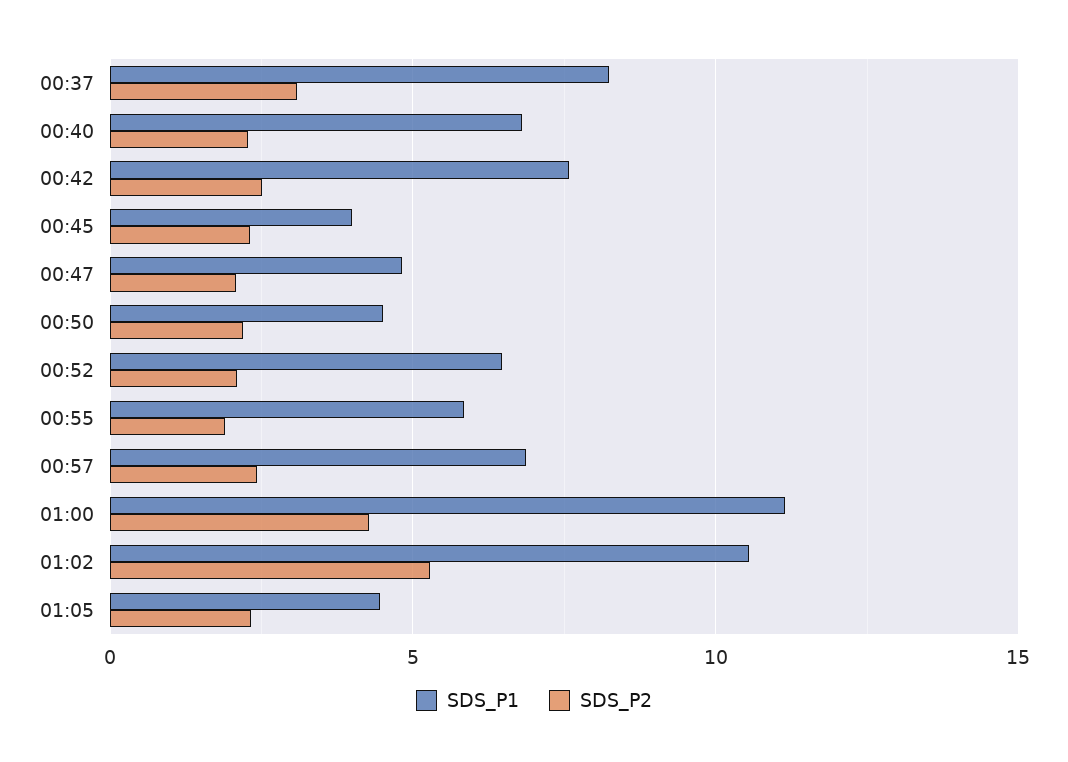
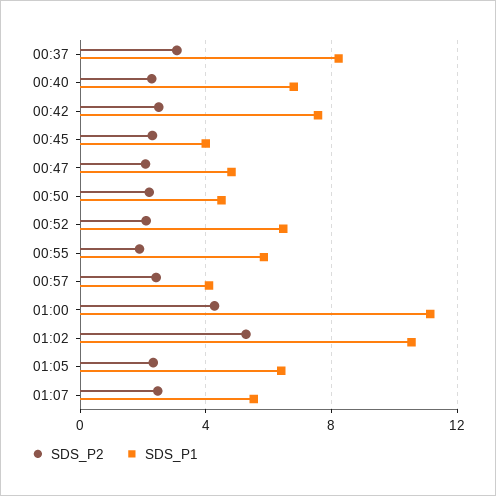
SDS_P1, 00:57: 7 -> 4
SDS_P1, 01:05: 4.5 -> 6.5
SDS_P2, 01:07: none -> 2.5
SDS_P1, 01:07: none -> 5.5

